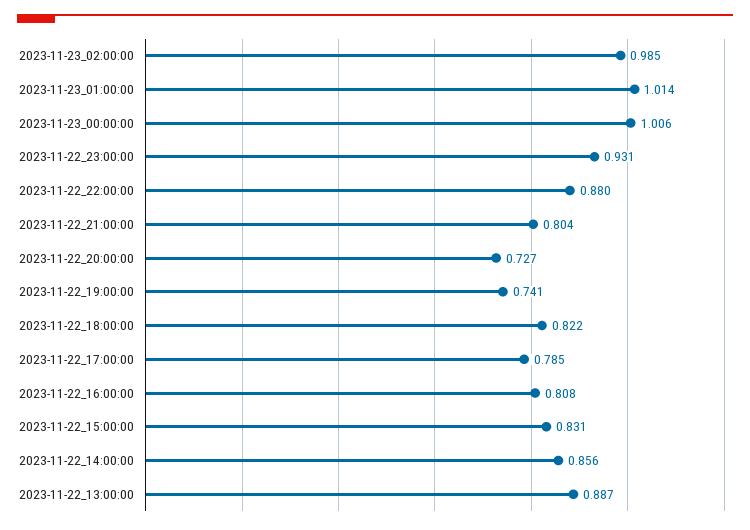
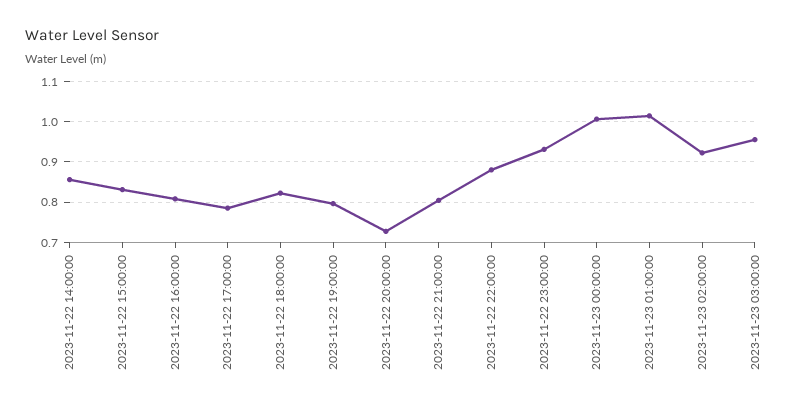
2023-11-23_02:00:00: 0.985 -> 0.92
2023-11-22_19:00:00: 0.741 -> 0.8
2023-11-22_13:00:00: 0.887 -> none
2023-11-23 03:00:00: none -> 0.96

